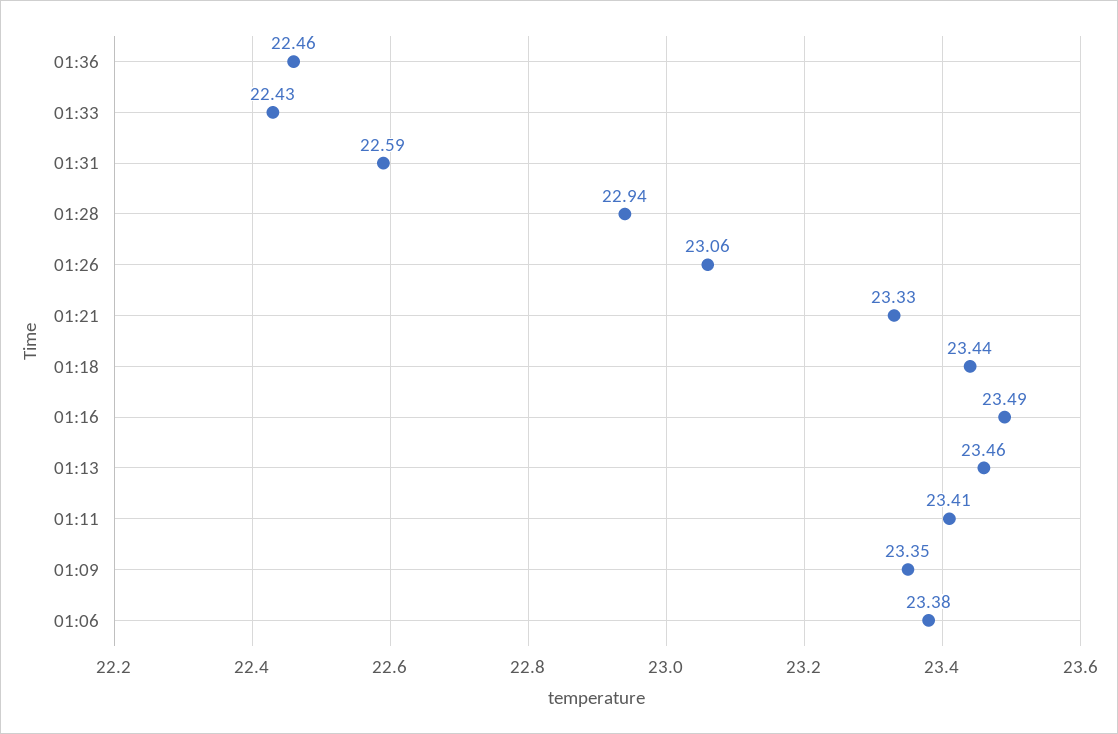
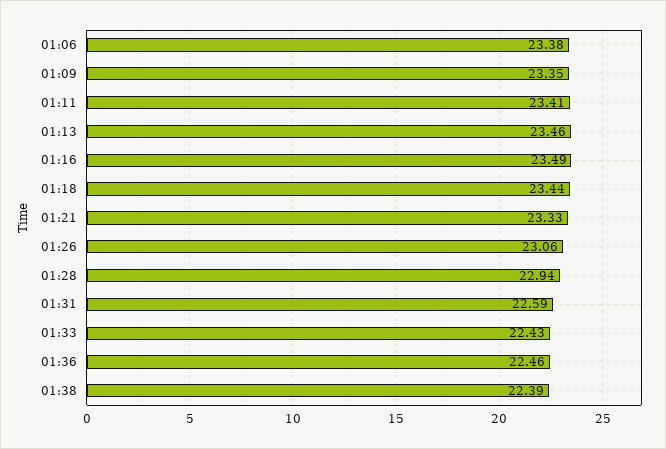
01:38: none -> 22.39

